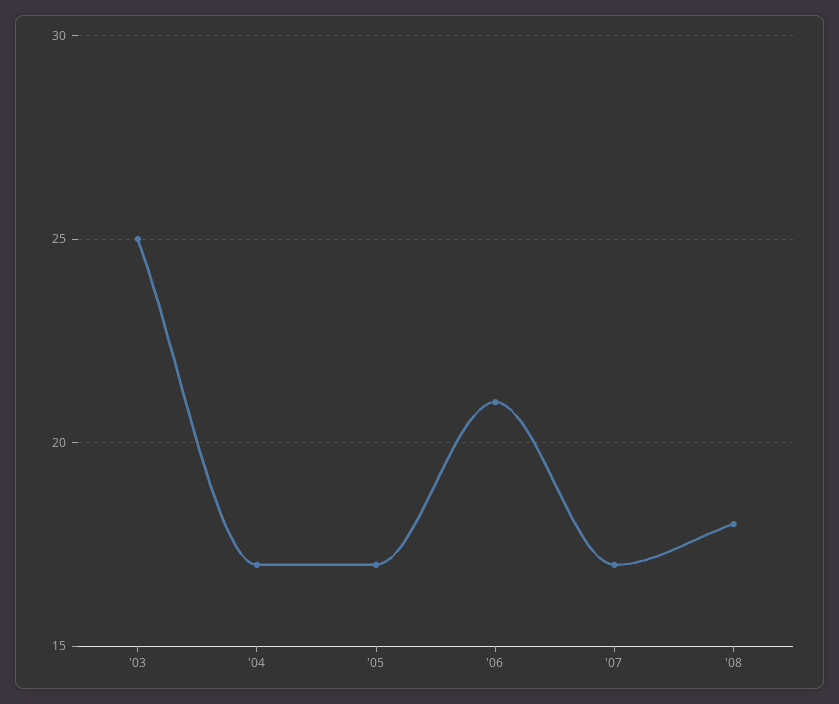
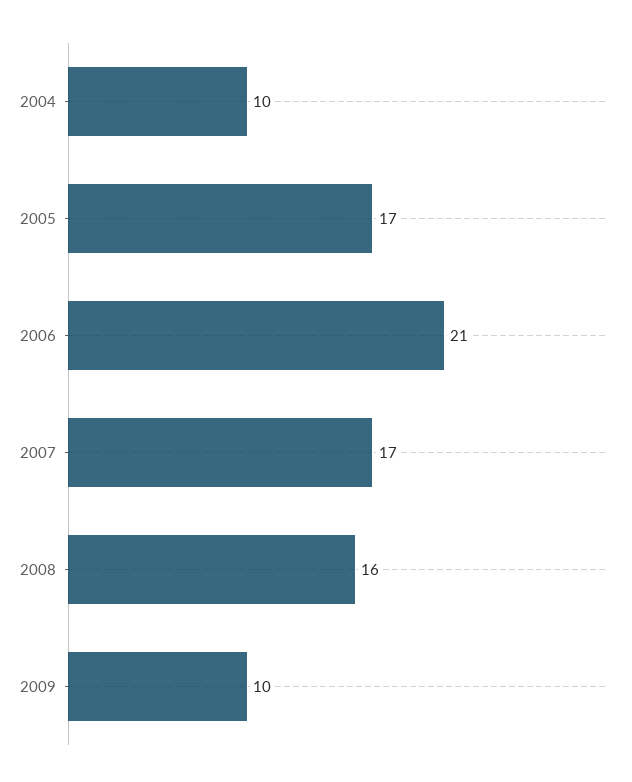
'03: 25 -> none
'04: 17 -> 10
'08: 18 -> 16
2009: none -> 10

